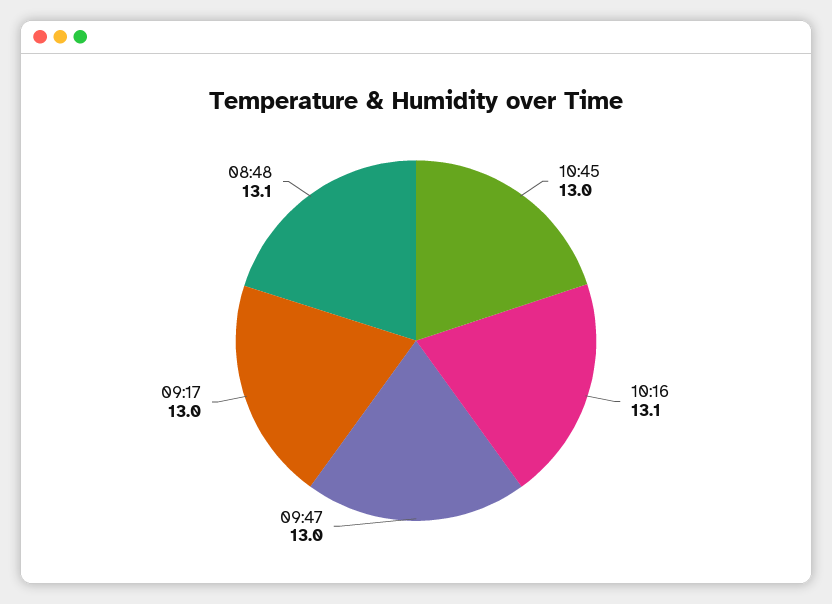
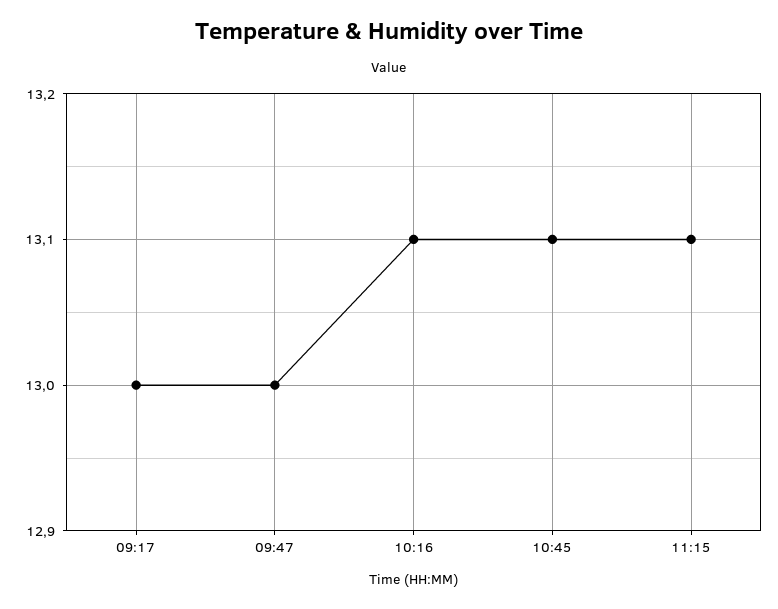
10:45: 13 -> 13.1
08:48: 13.1 -> none
11:15: none -> 13.1

